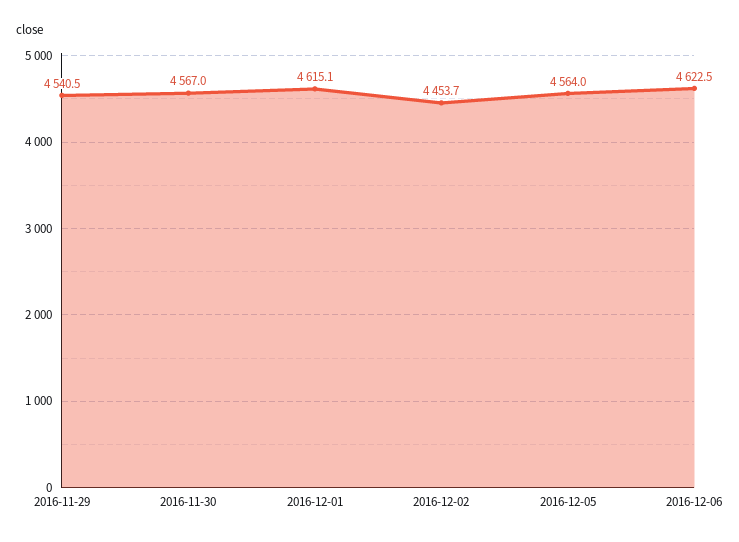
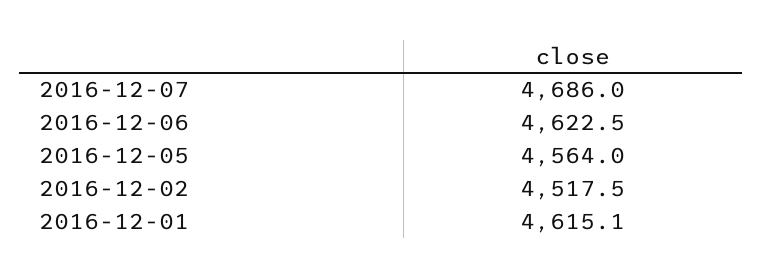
2016-11-29: 4540.5 -> none
2016-11-30: 4567 -> none
2016-12-02: 4453.7 -> 4517.5
2016-12-07: none -> 4686

